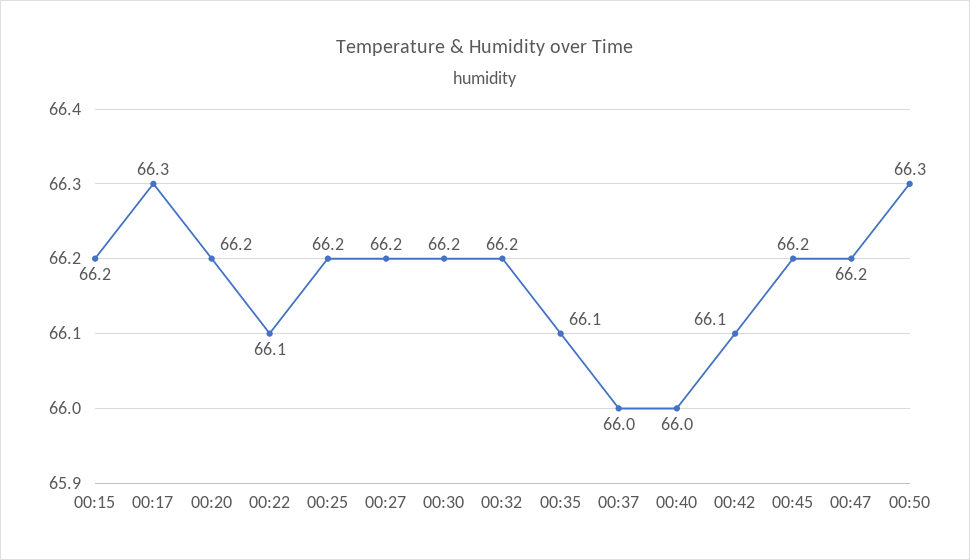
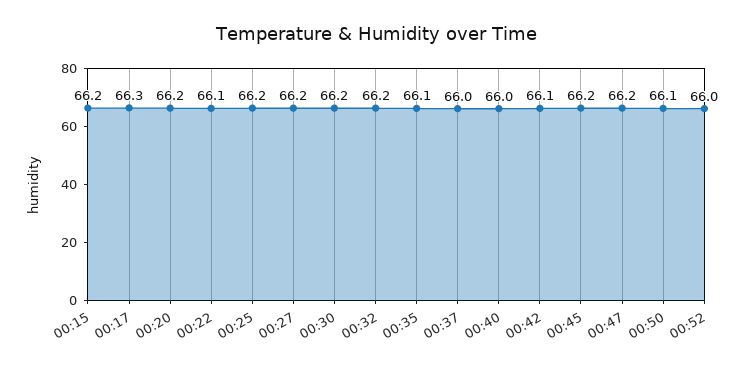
00:50: 66.3 -> 66.1
00:52: none -> 66

